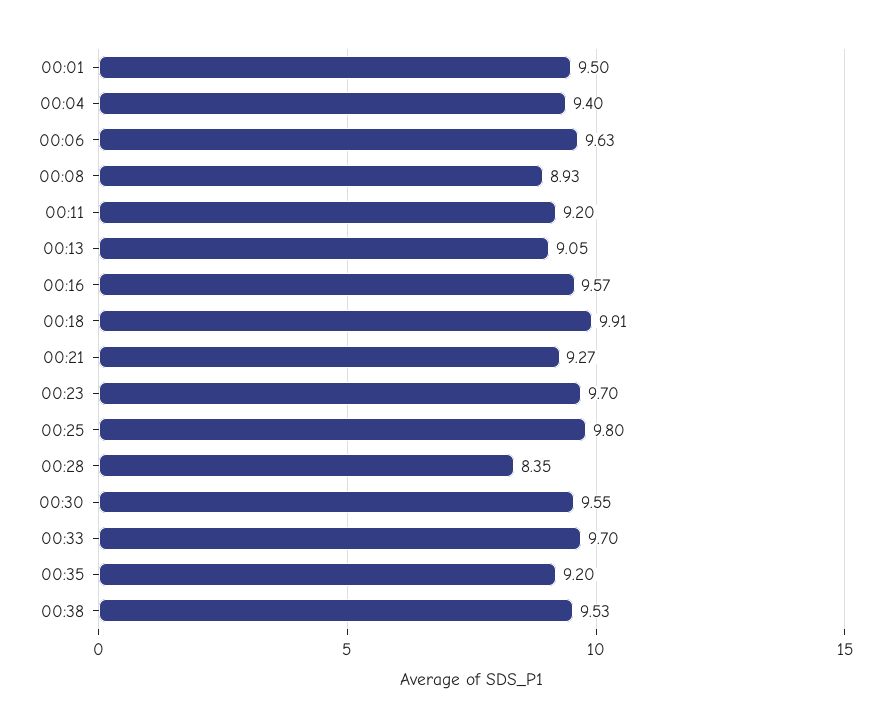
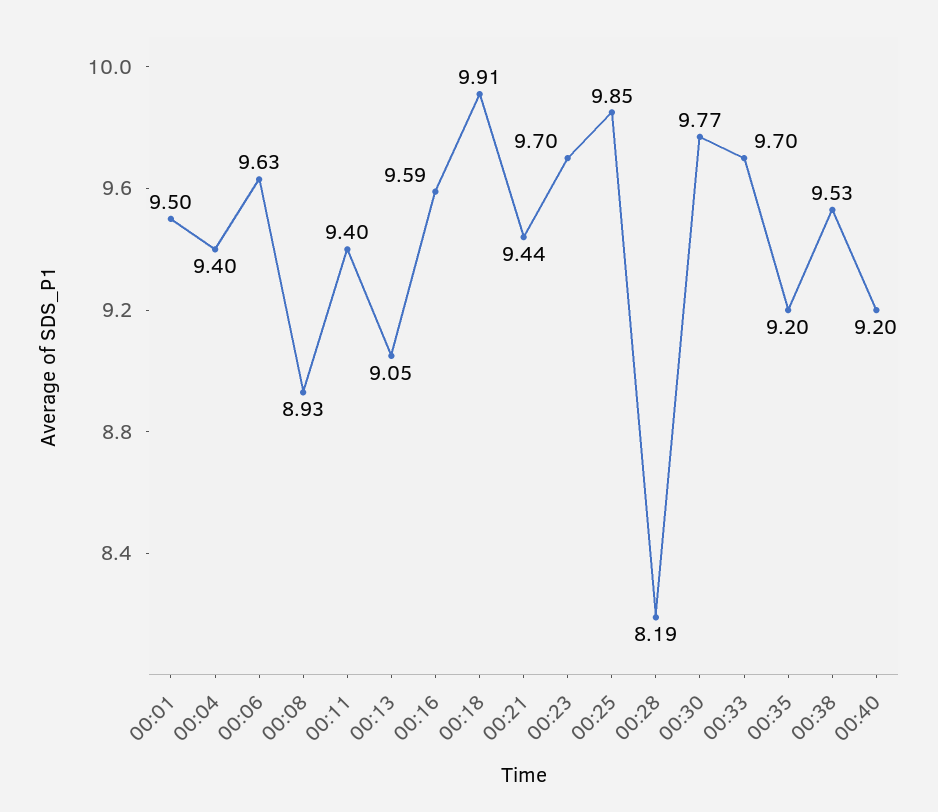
00:11: 9.2 -> 9.4
00:16: 9.57 -> 9.59
00:21: 9.27 -> 9.44
00:25: 9.8 -> 9.85
00:28: 8.35 -> 8.19
00:30: 9.55 -> 9.77
00:40: none -> 9.2

